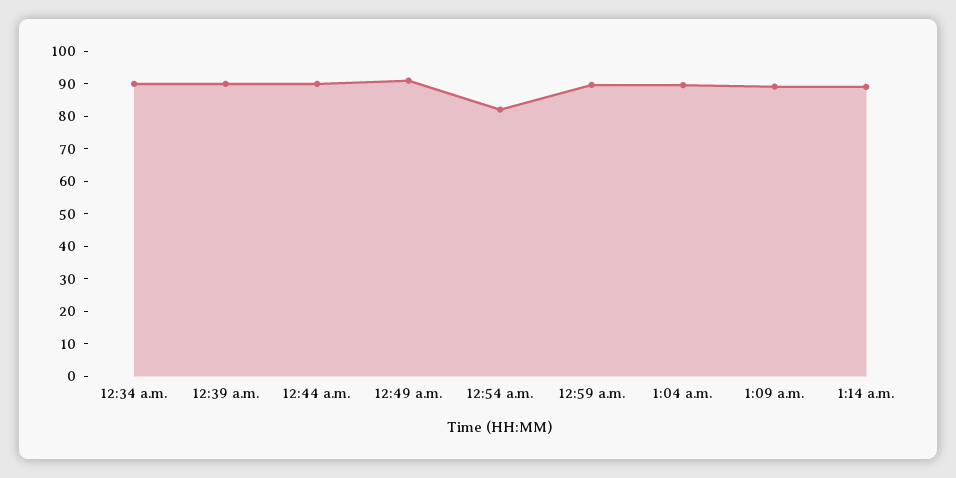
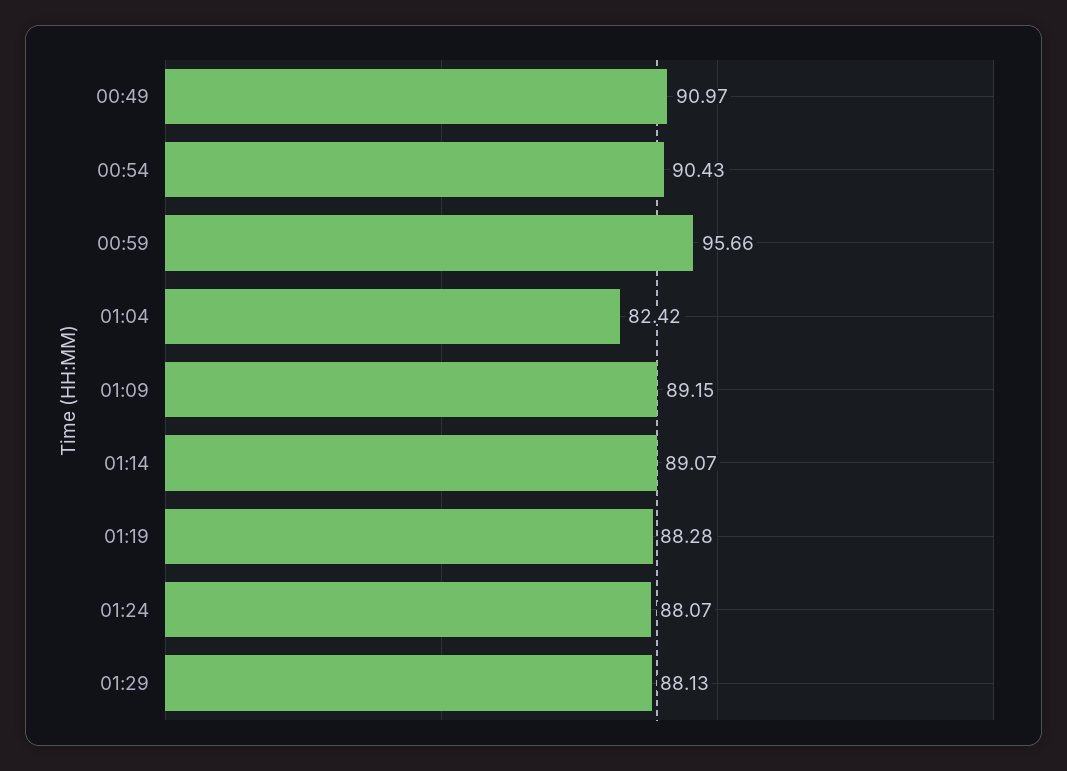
12:34 a.m.: 90 -> none
12:39 a.m.: 90 -> none
12:44 a.m.: 90 -> none
12:54 a.m.: 82.5 -> 90.43
12:59 a.m.: 90 -> 95.66
1:04 a.m.: 90 -> 82.42
01:19: none -> 88.28
01:24: none -> 88.07
01:29: none -> 88.13

